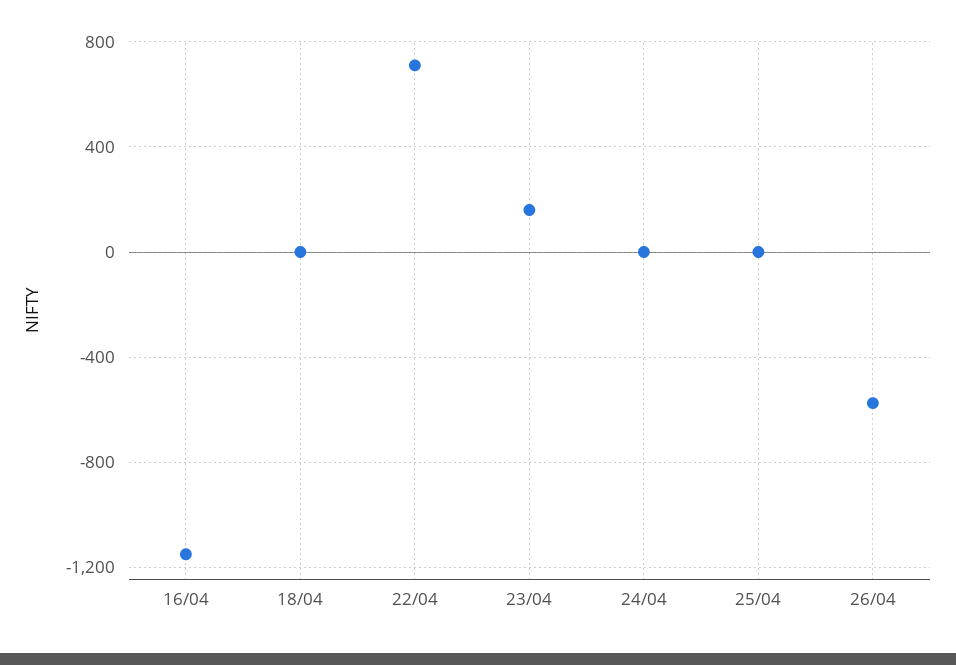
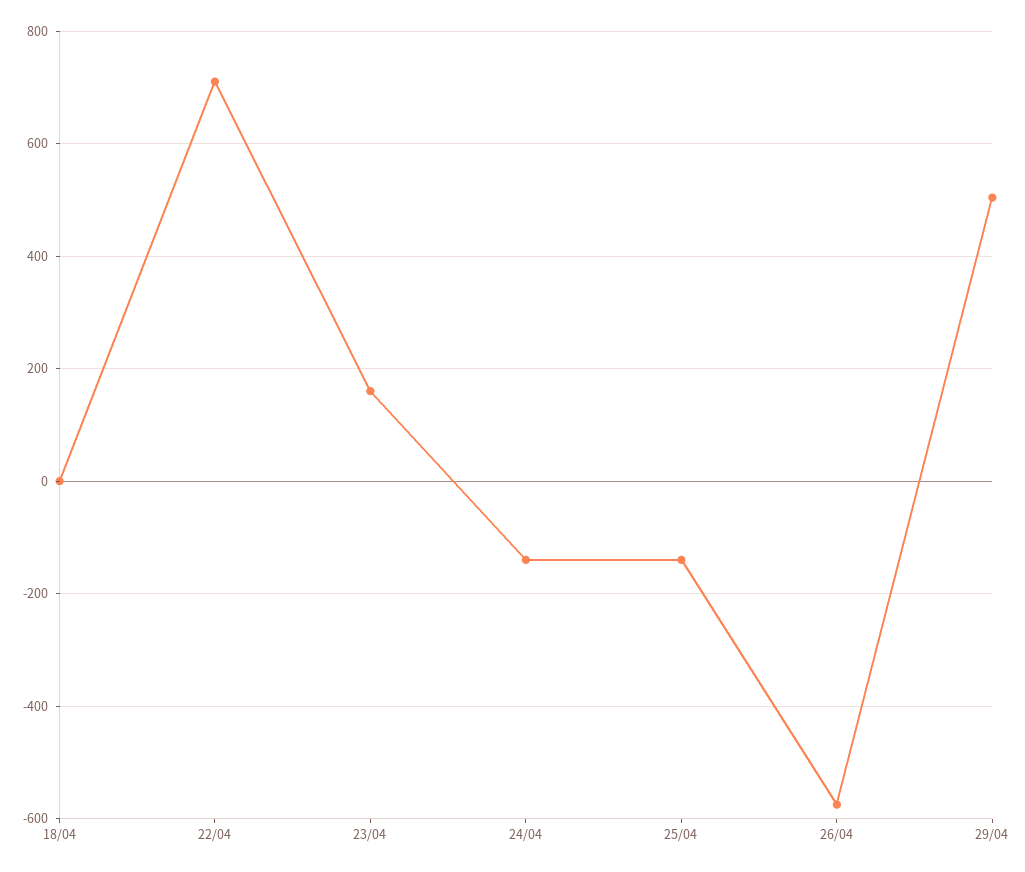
16/04: -1150 -> none
24/04: 0 -> -140
25/04: 0 -> -140
29/04: none -> 500

